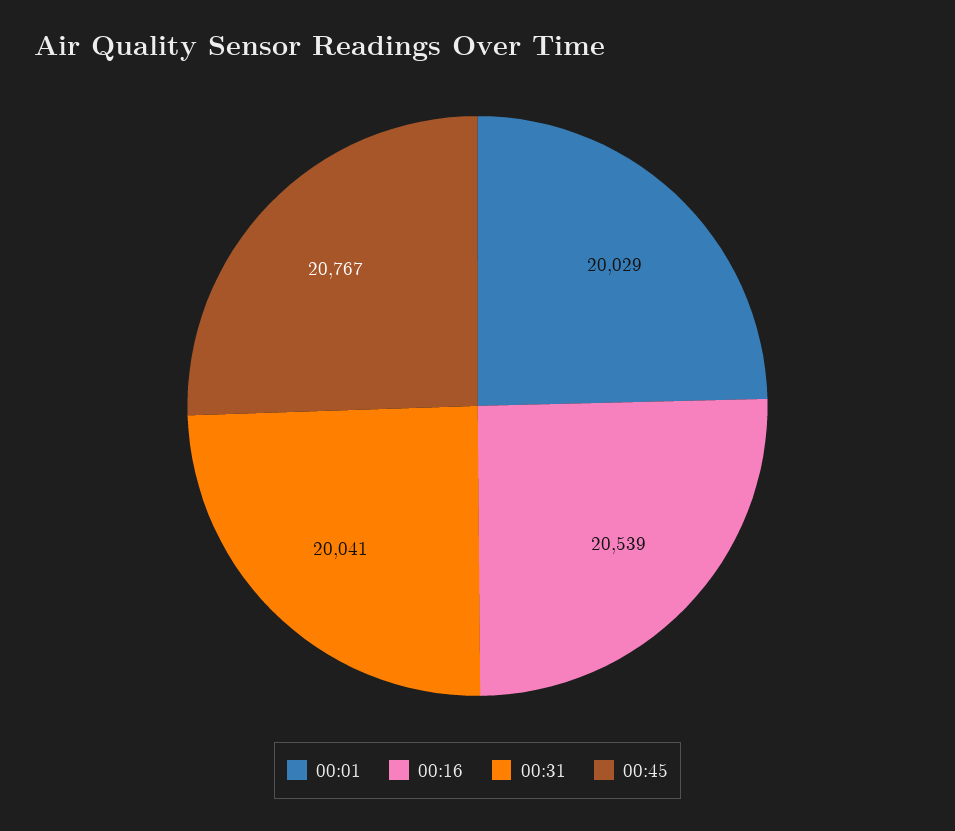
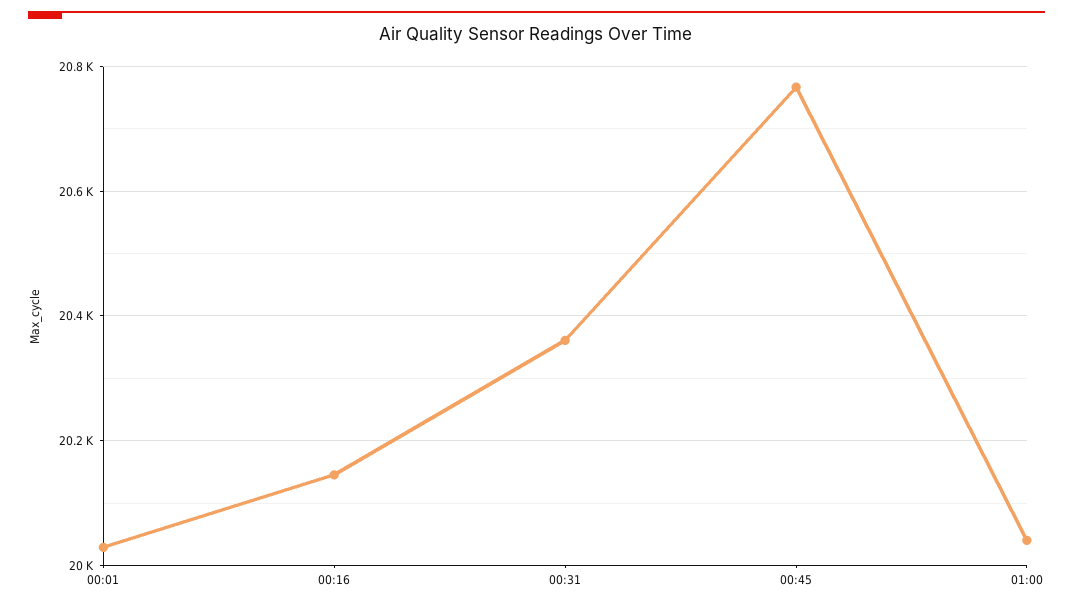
00:16: 20539 -> 20140
00:31: 20041 -> 20360
01:00: none -> 20040

